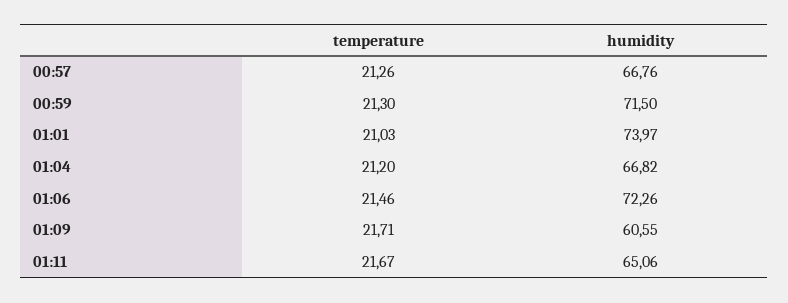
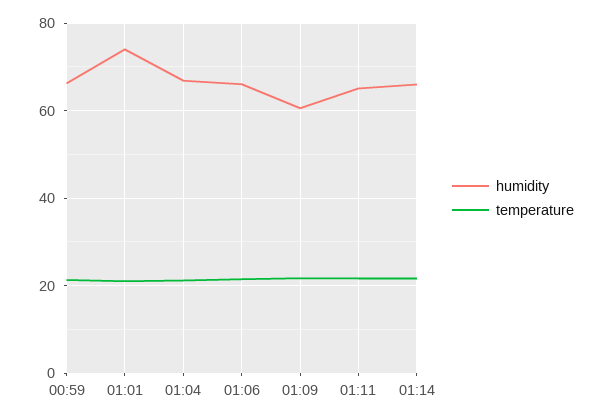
temperature, 00:57: 21.26 -> none
humidity, 00:57: 66.76 -> none
humidity, 00:59: 71.5 -> 66
humidity, 01:06: 72.26 -> 66
humidity, 01:14: none -> 66
temperature, 01:14: none -> 22

